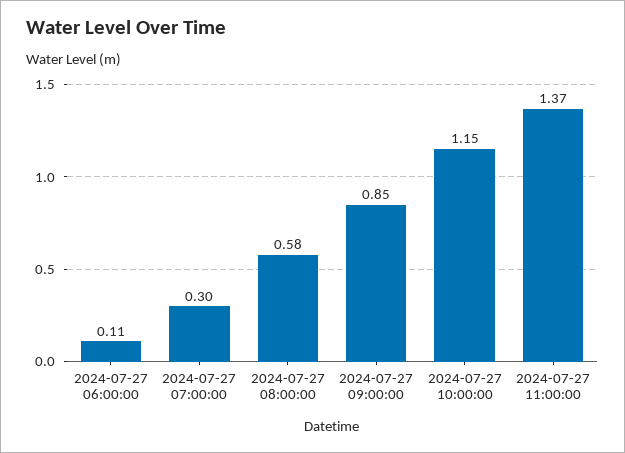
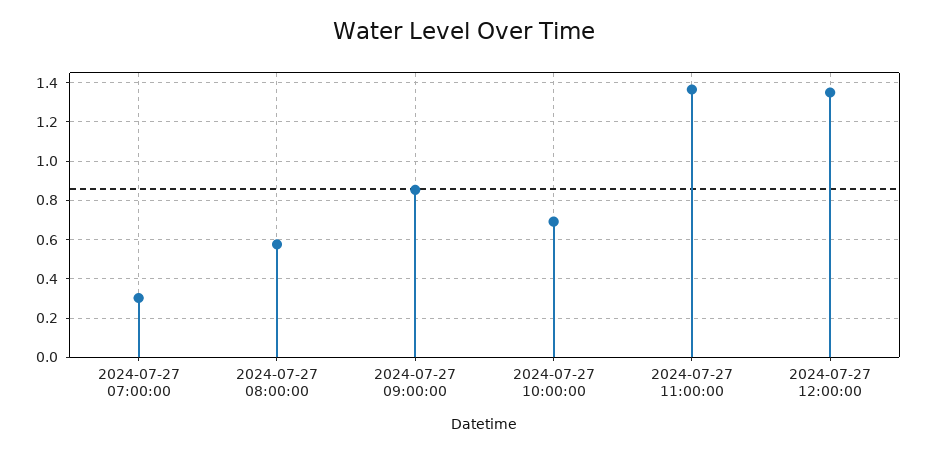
2024-07-27 06:00:00: 0.11 -> none
2024-07-27 10:00:00: 1.15 -> 0.7
2024-07-27 12:00:00: none -> 1.35

